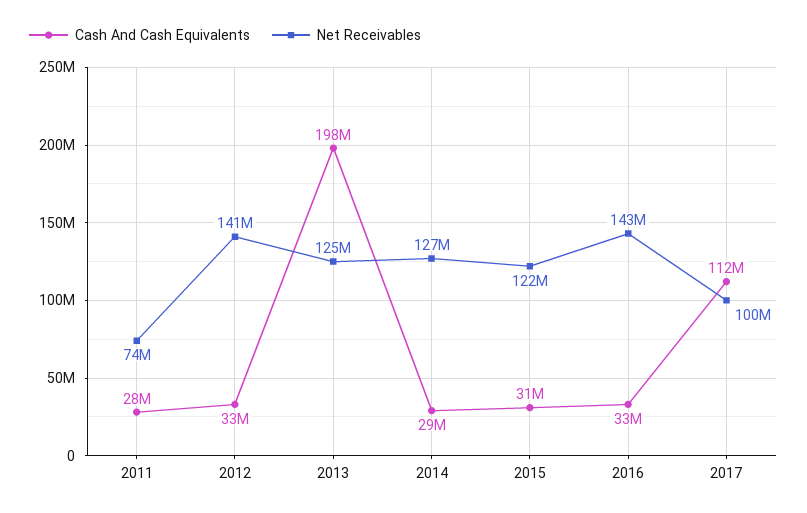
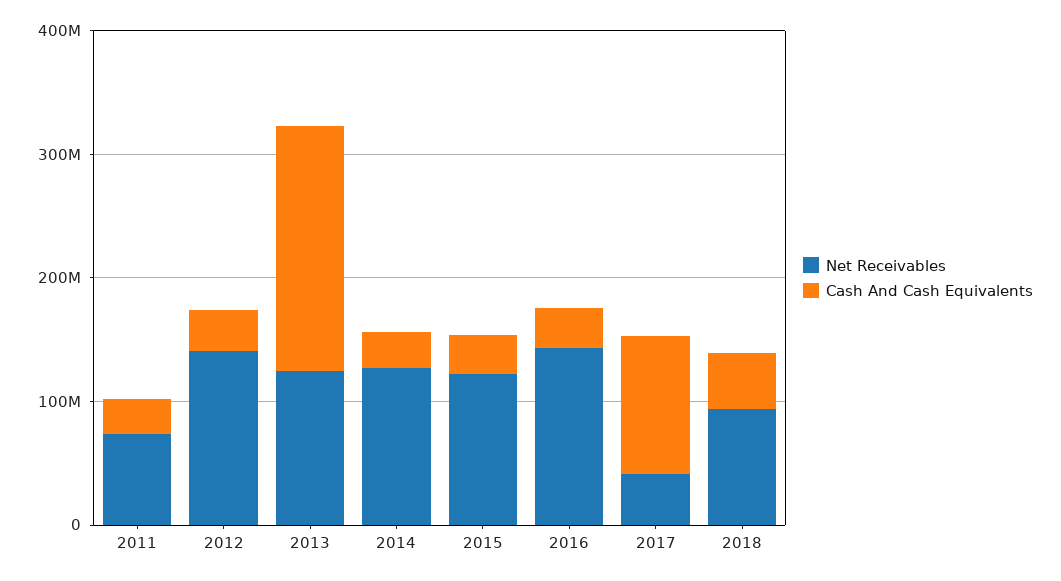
Net Receivables, 2017: 100000000 -> 40000000
Net Receivables, 2018: none -> 100000000
Cash And Cash Equivalents, 2018: none -> 40000000

